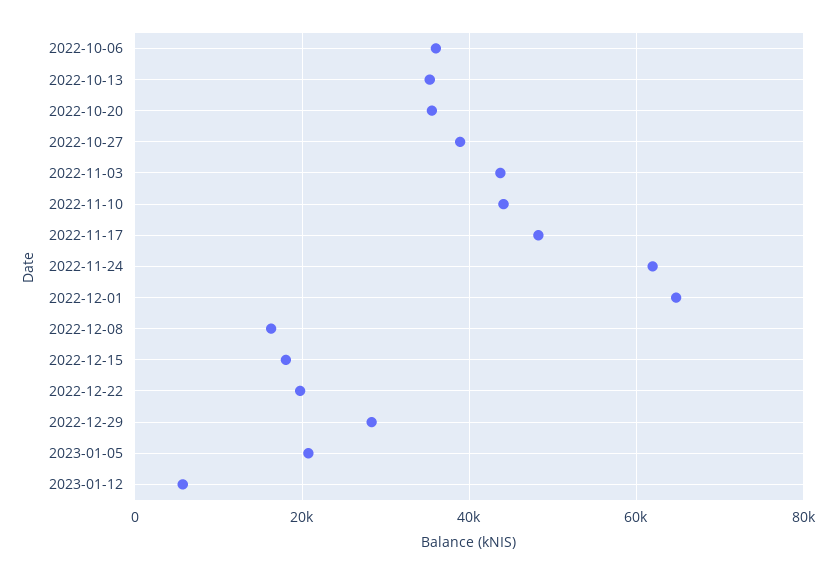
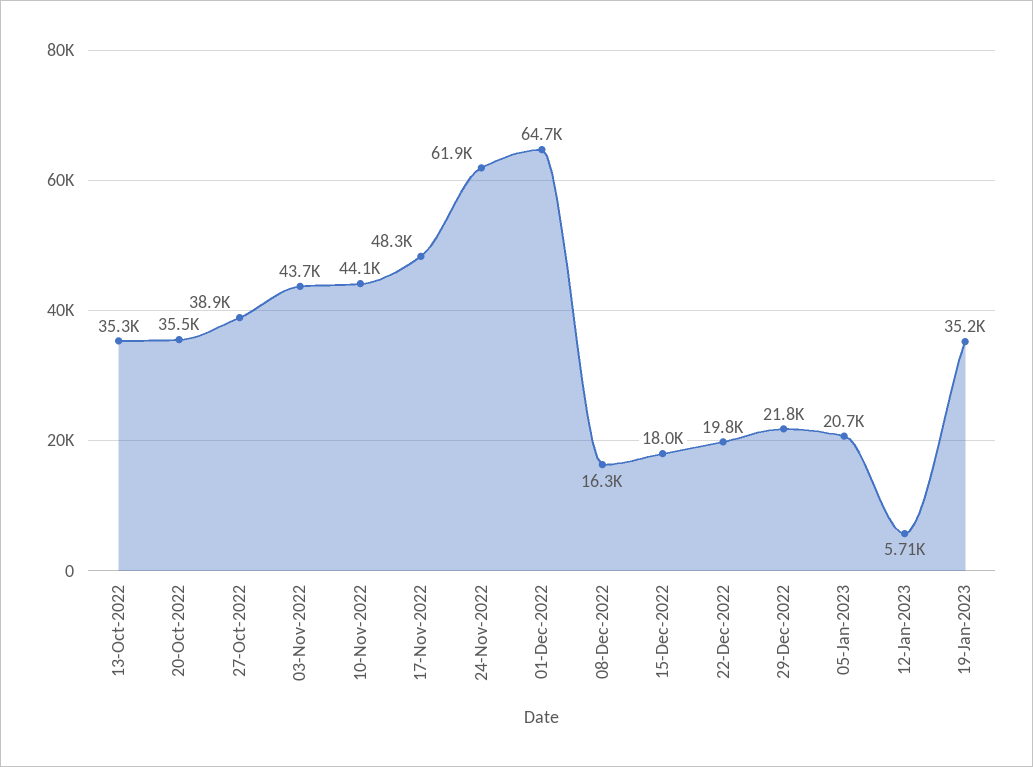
2022-10-06: 36000 -> none
2022-12-29: 28000 -> 21800
19-Jan-2023: none -> 35200

